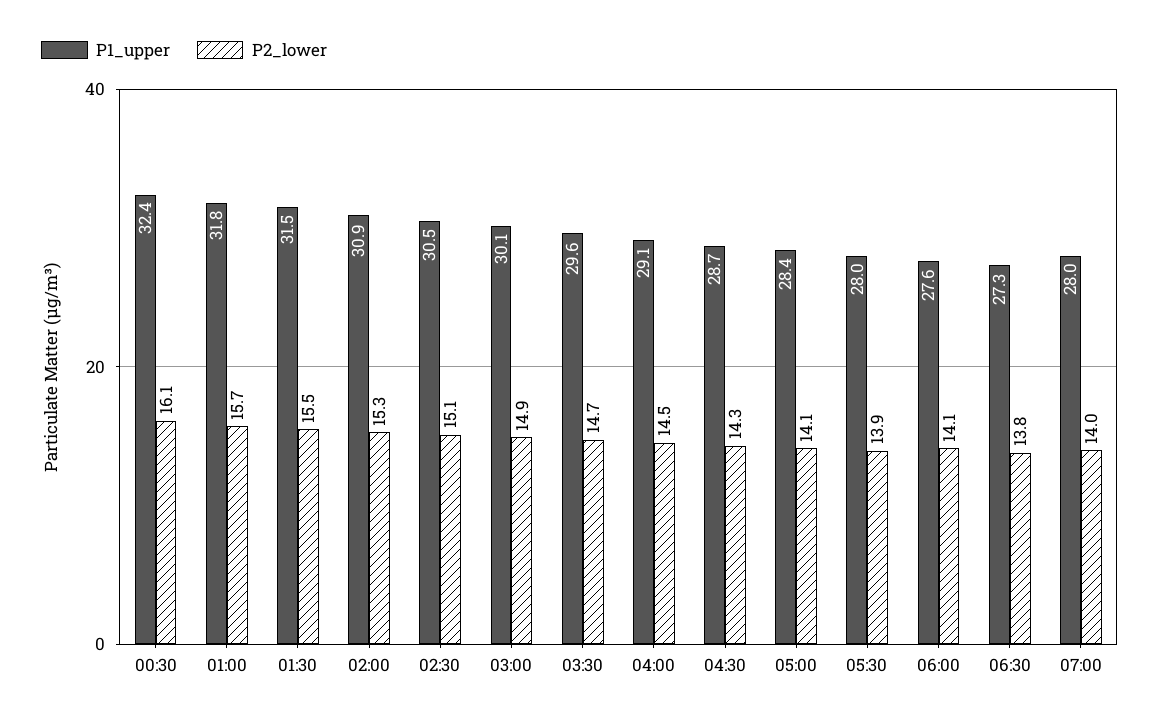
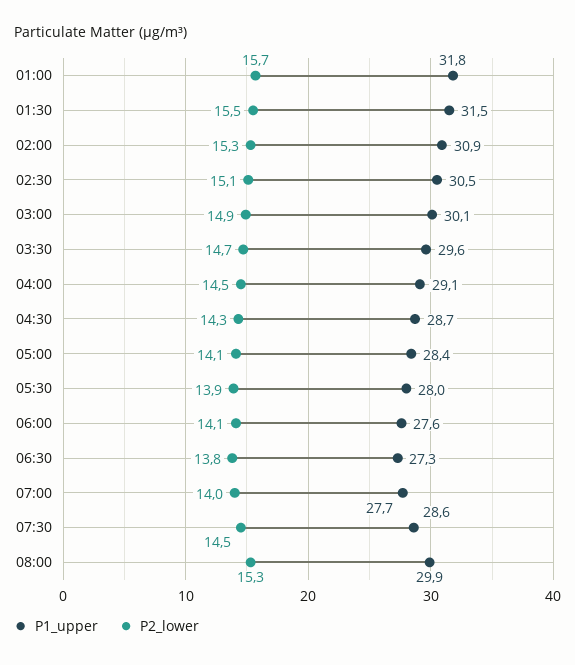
P1_upper, 00:30: 32.4 -> none
P2_lower, 00:30: 16.1 -> none
P1_upper, 07:00: 28 -> 27.7
P1_upper, 07:30: none -> 28.6
P2_lower, 07:30: none -> 14.5
P1_upper, 08:00: none -> 29.9
P2_lower, 08:00: none -> 15.3

